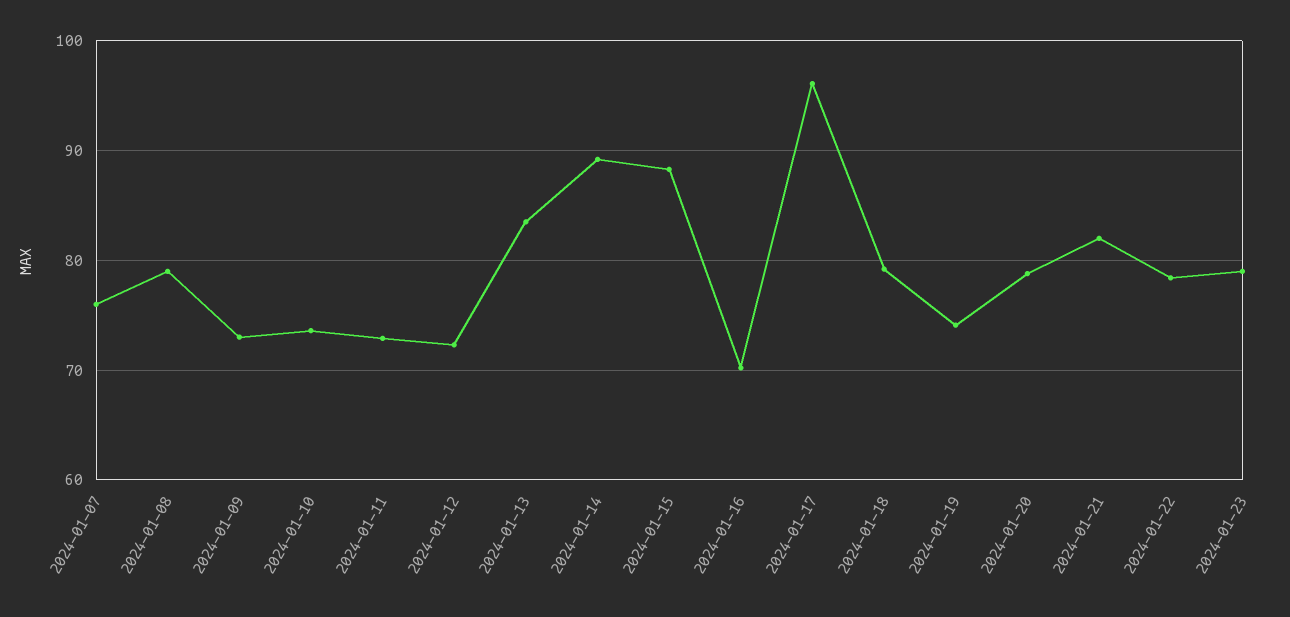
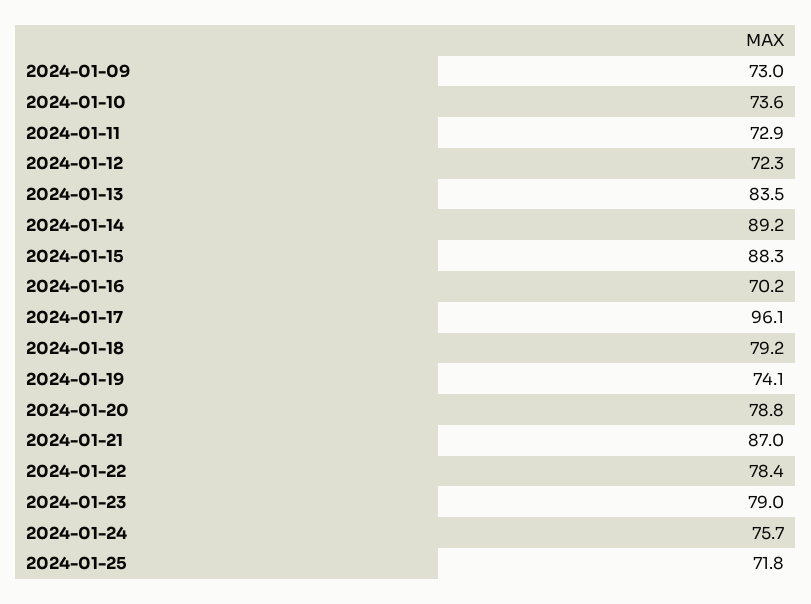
2024-01-07: 76 -> none
2024-01-08: 79 -> none
2024-01-21: 82 -> 87
2024-01-24: none -> 75.7
2024-01-25: none -> 71.8

